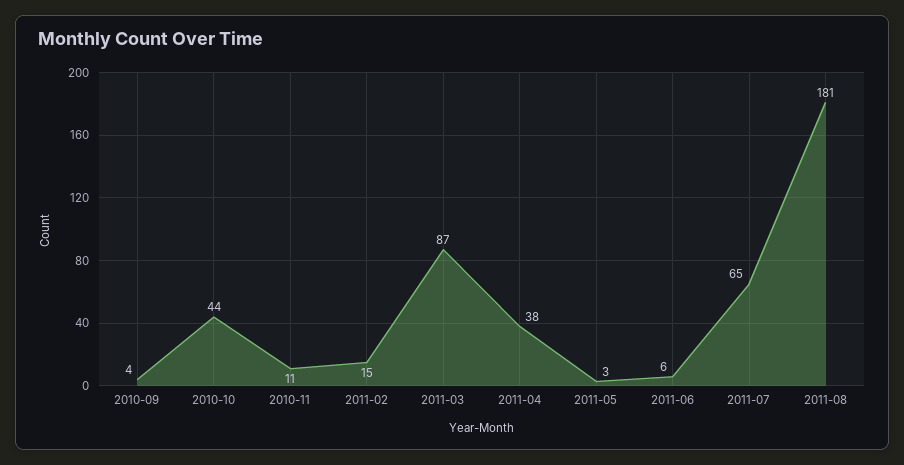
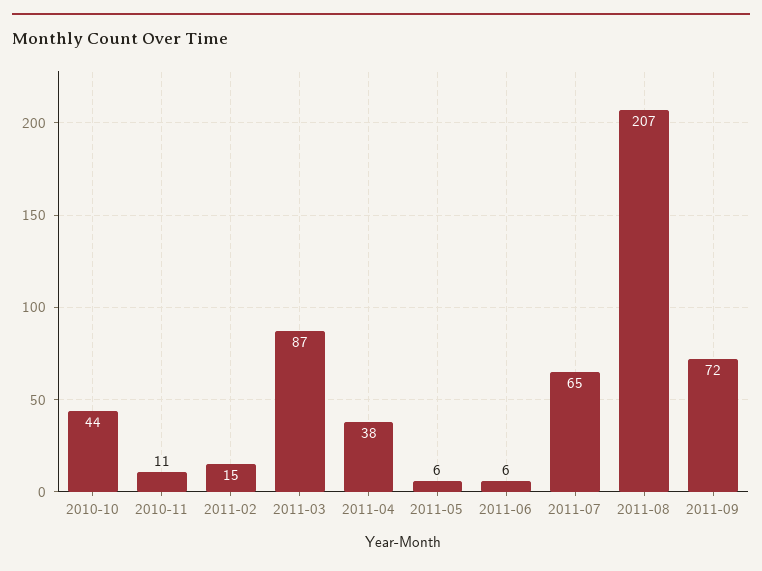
2010-09: 4 -> none
2011-05: 3 -> 6
2011-08: 181 -> 207
2011-09: none -> 72

